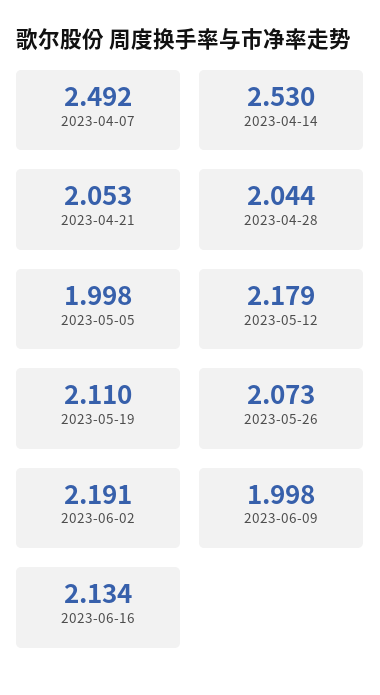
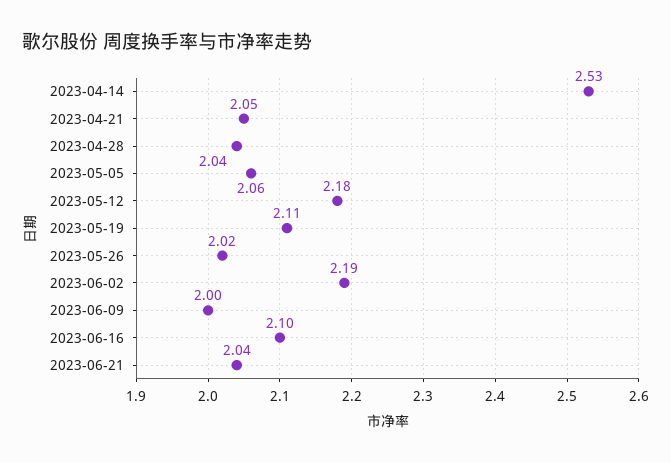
2023-04-07: 2.492 -> none
2023-05-05: 1.998 -> 2.06
2023-05-26: 2.073 -> 2.02
2023-06-16: 2.134 -> 2.1
2023-06-21: none -> 2.04

